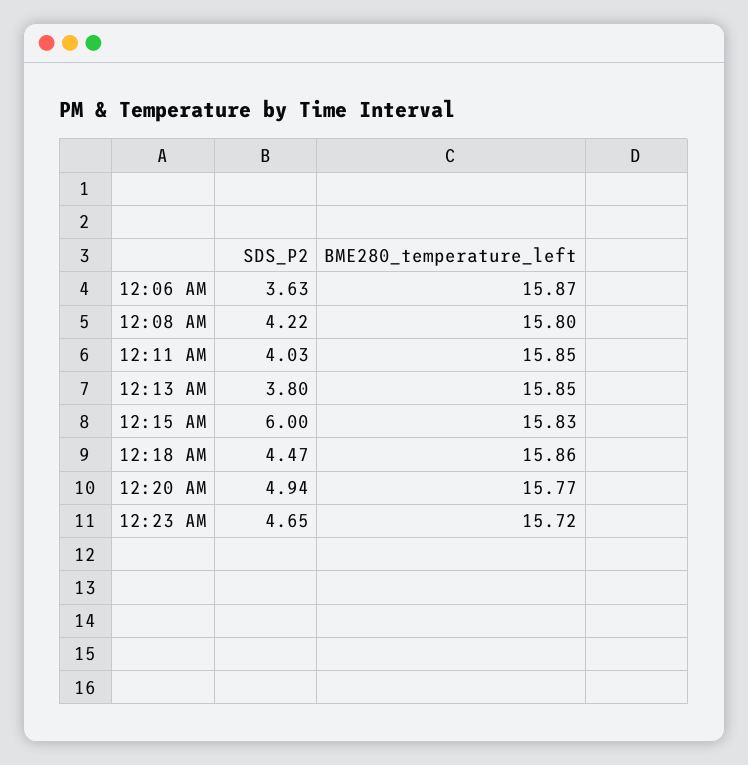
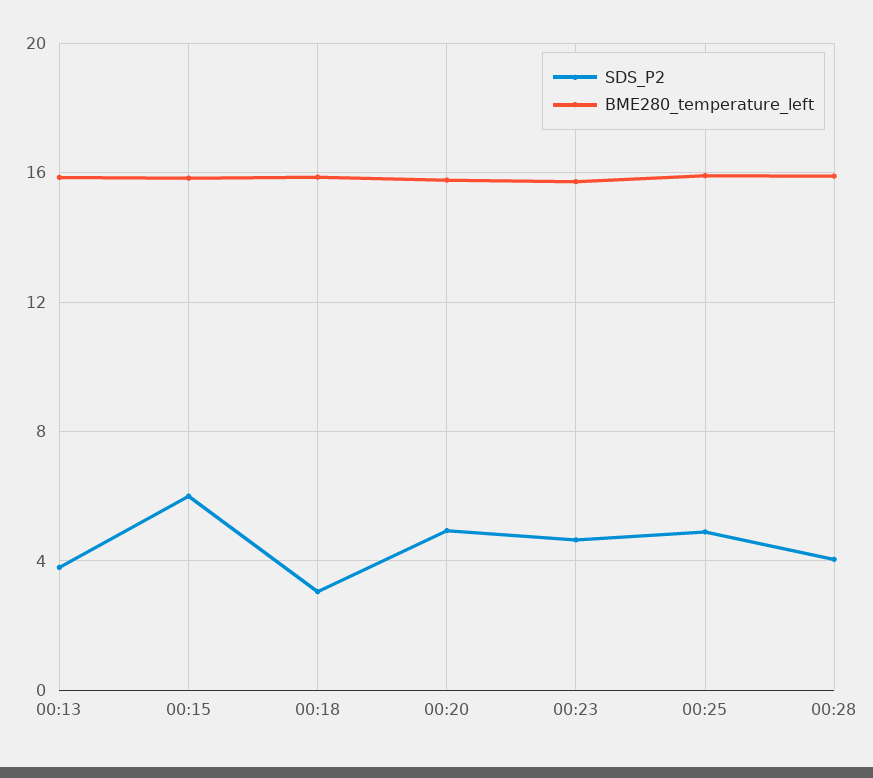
SDS_P2, 12:06 AM: 3.63 -> none
BME280_temperature_left, 12:06 AM: 15.87 -> none
SDS_P2, 12:08 AM: 4.22 -> none
BME280_temperature_left, 12:08 AM: 15.8 -> none
SDS_P2, 12:11 AM: 4.03 -> none
BME280_temperature_left, 12:11 AM: 15.85 -> none
SDS_P2, 12:18 AM: 4.47 -> 3
SDS_P2, 00:25: none -> 5
BME280_temperature_left, 00:25: none -> 16
SDS_P2, 00:28: none -> 4
BME280_temperature_left, 00:28: none -> 16

